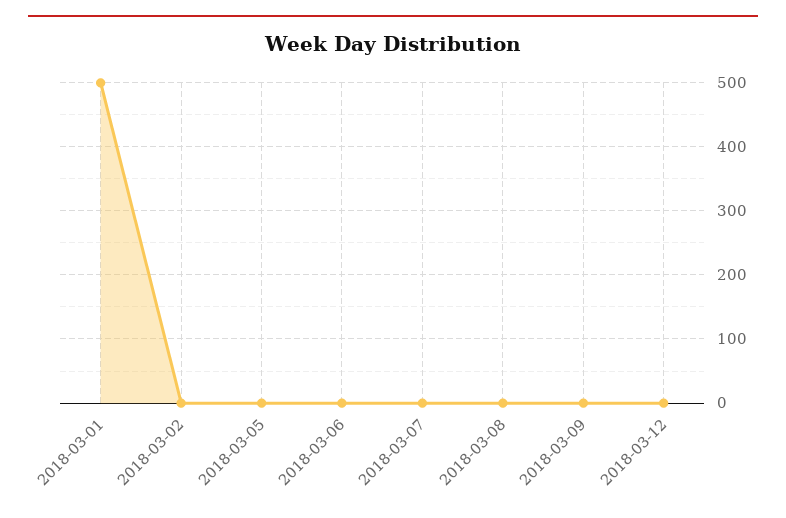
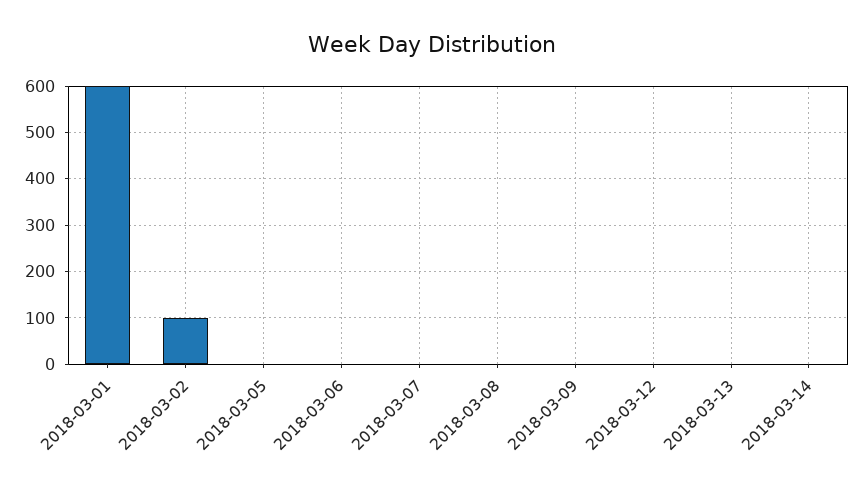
2018-03-01: 500 -> 600
2018-03-02: 0 -> 100
2018-03-13: none -> 0
2018-03-14: none -> 0

